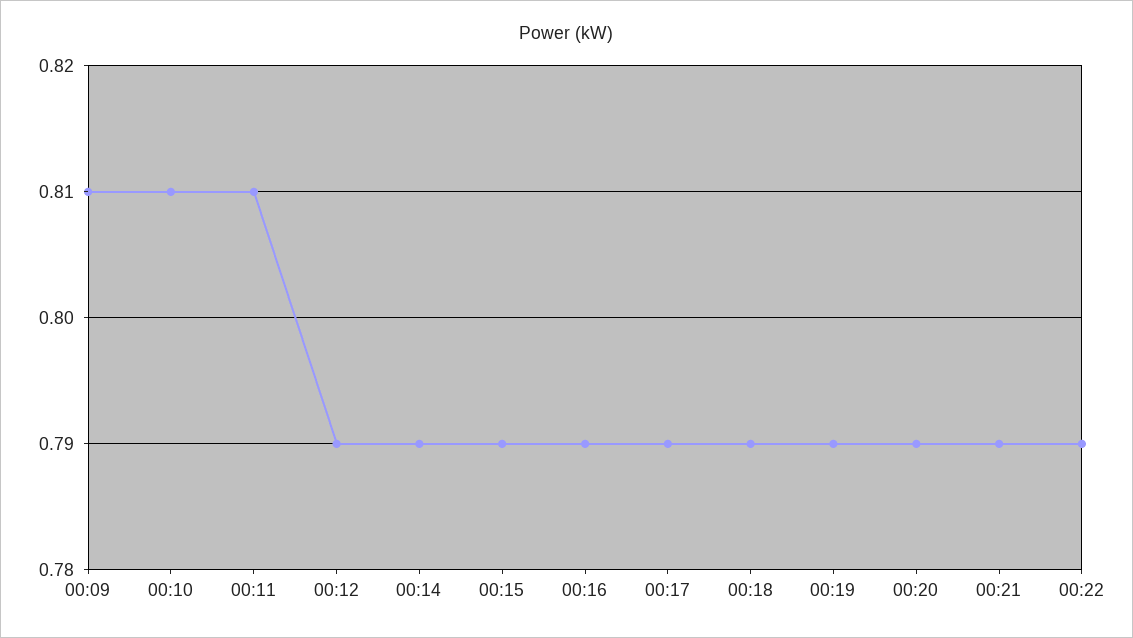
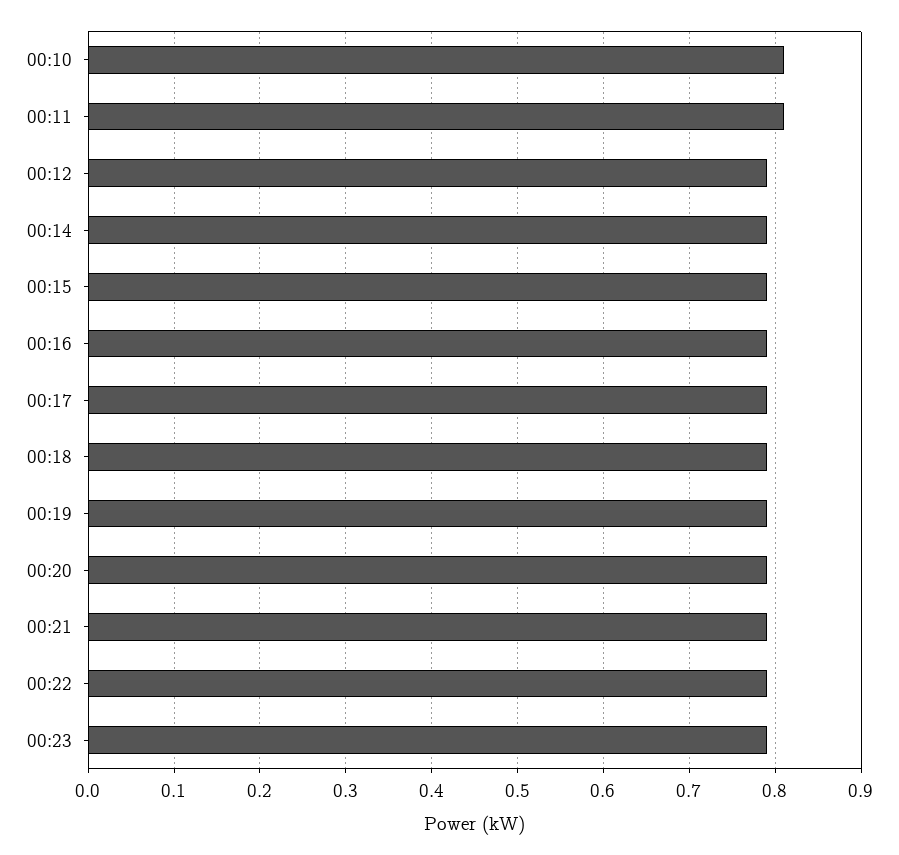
00:09: 0.81 -> none
00:23: none -> 0.79

